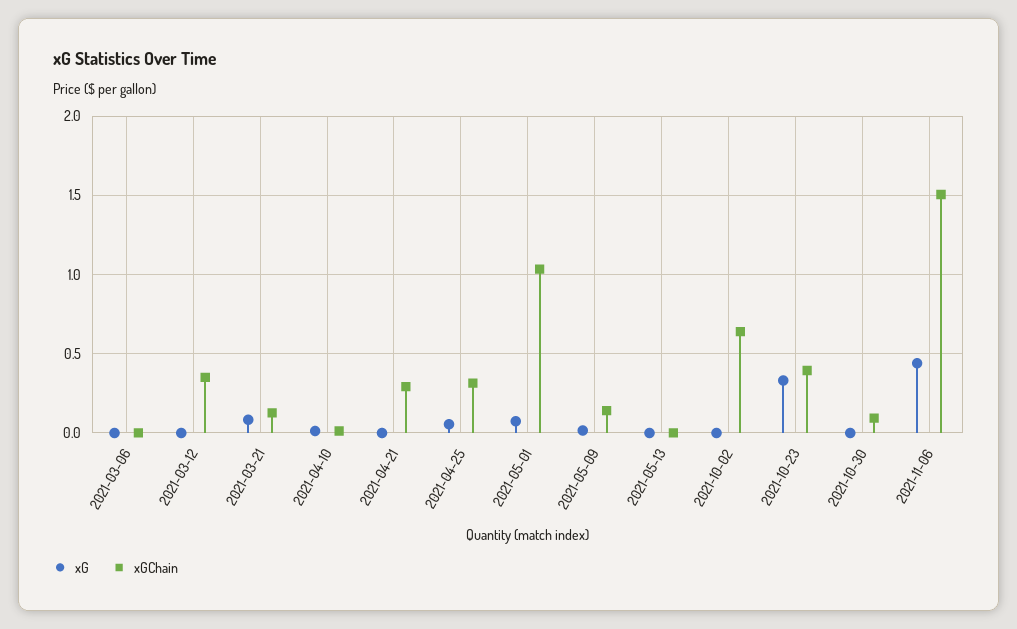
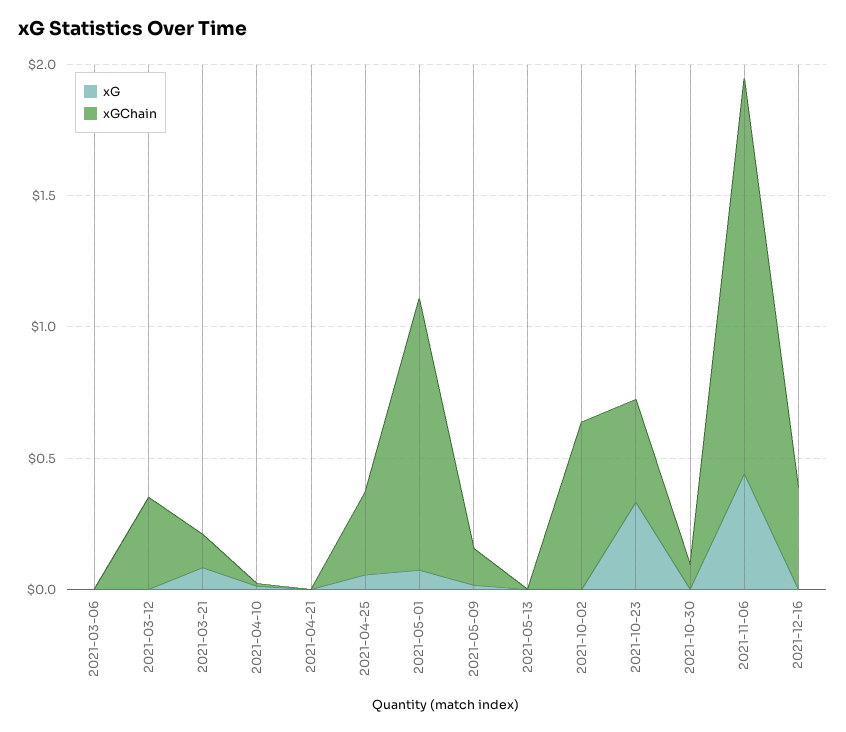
xGChain, 2021-04-21: 0.3 -> 0
xG, 2021-12-16: none -> 0
xGChain, 2021-12-16: none -> 0.4

